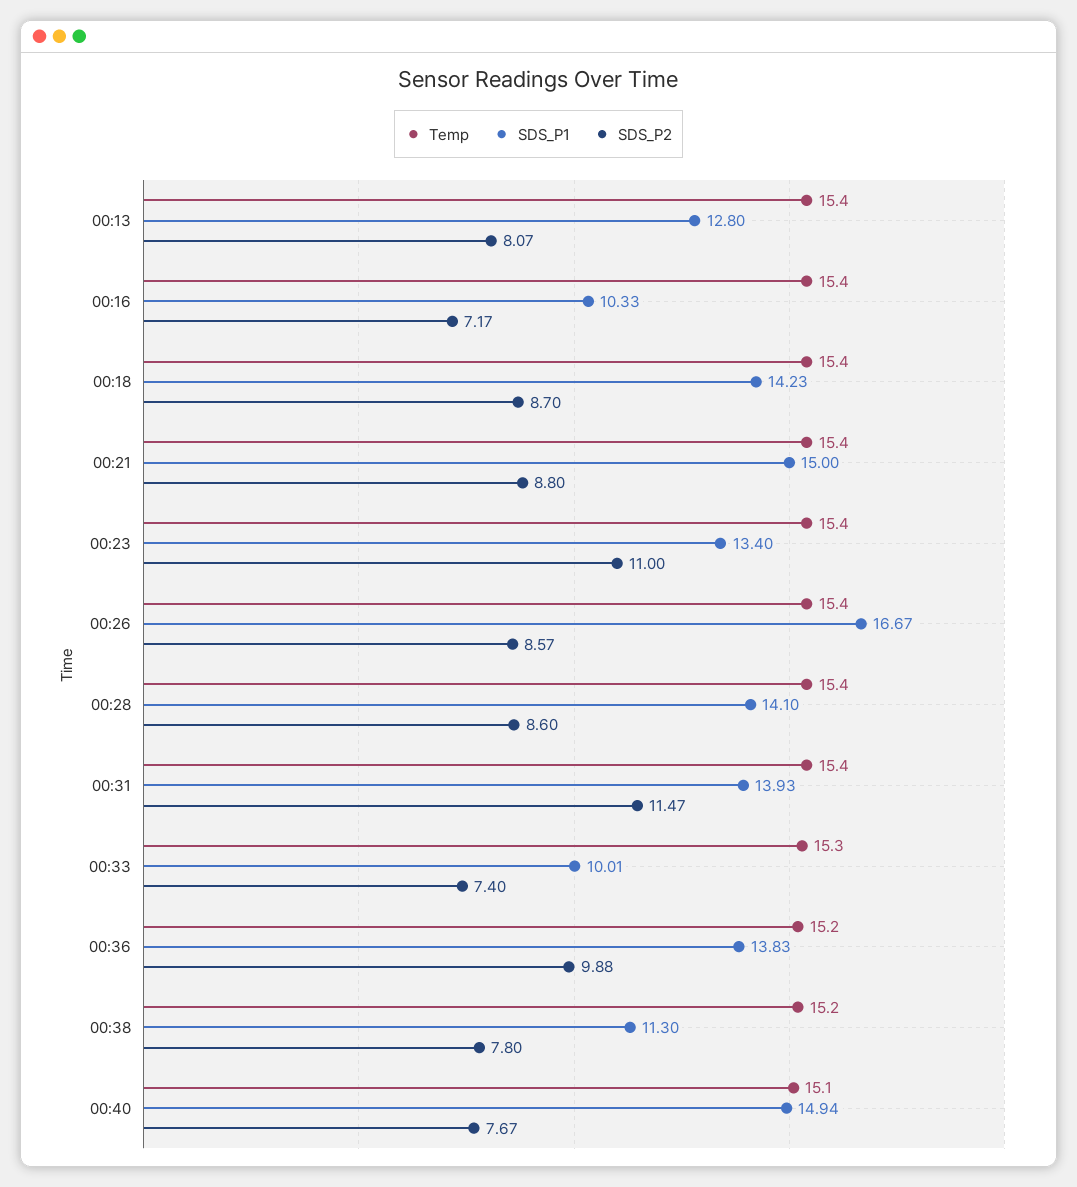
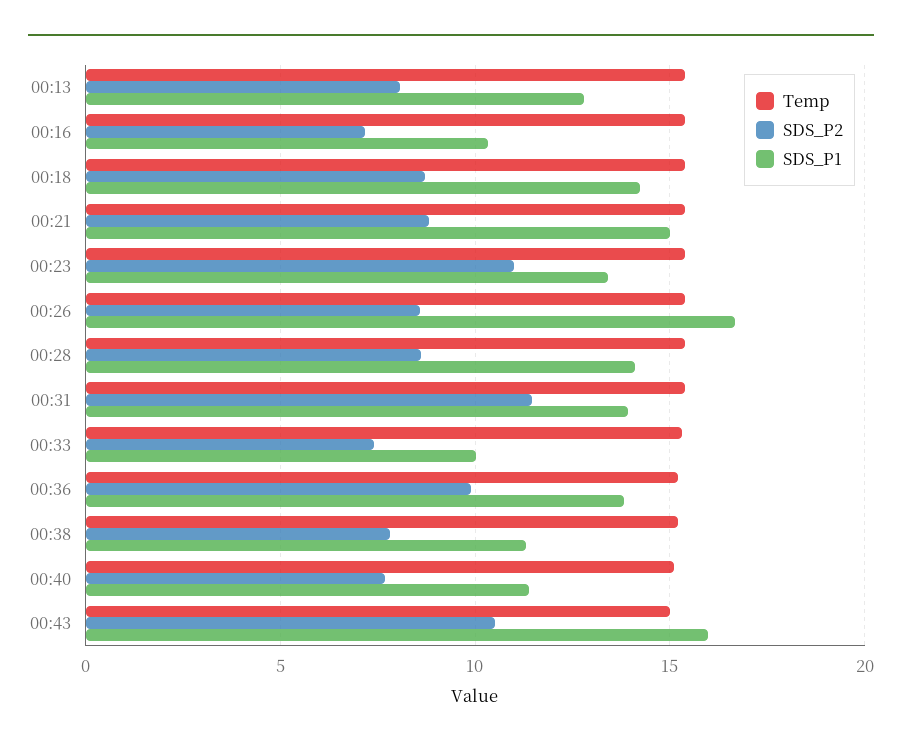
SDS_P1, 00:40: 14.94 -> 11.5
Temp, 00:43: none -> 15
SDS_P2, 00:43: none -> 10.5
SDS_P1, 00:43: none -> 16

